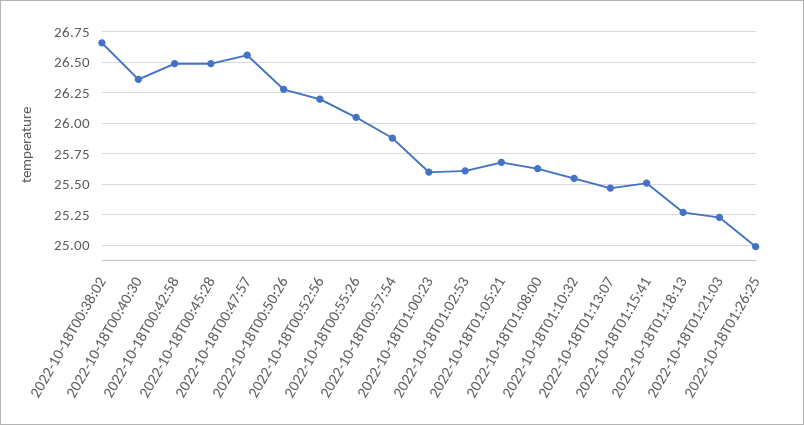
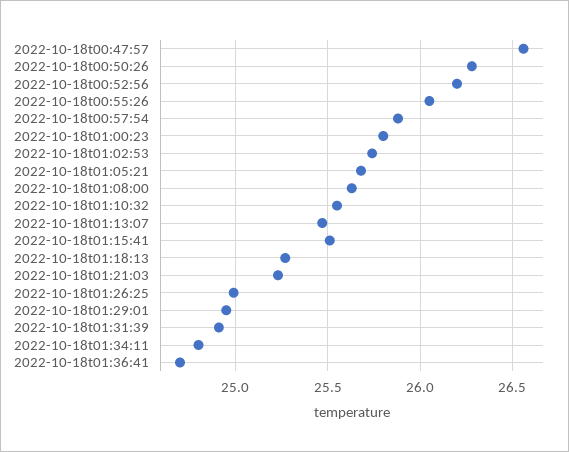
2022-10-18T00:38:02: 26.65 -> none
2022-10-18T00:40:30: 26.35 -> none
2022-10-18T00:42:58: 26.5 -> none
2022-10-18T00:45:28: 26.5 -> none
2022-10-18T01:00:23: 25.6 -> 25.8
2022-10-18T01:02:53: 25.6 -> 25.75
2022-10-18t01:29:01: none -> 24.95
2022-10-18t01:31:39: none -> 24.9
2022-10-18t01:34:11: none -> 24.8
2022-10-18t01:36:41: none -> 24.7

